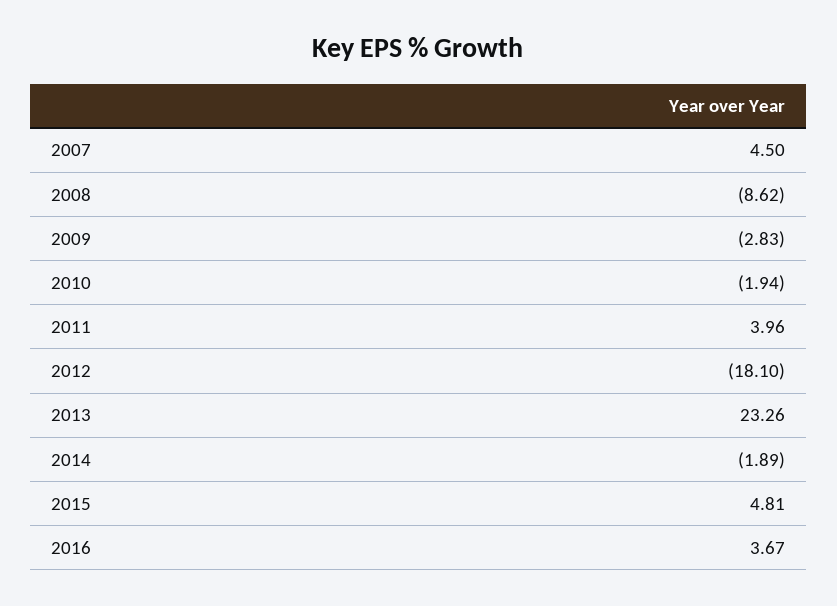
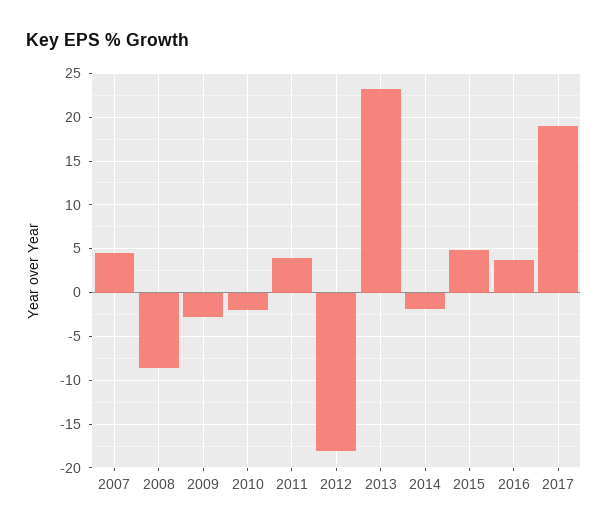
2017: none -> 19

